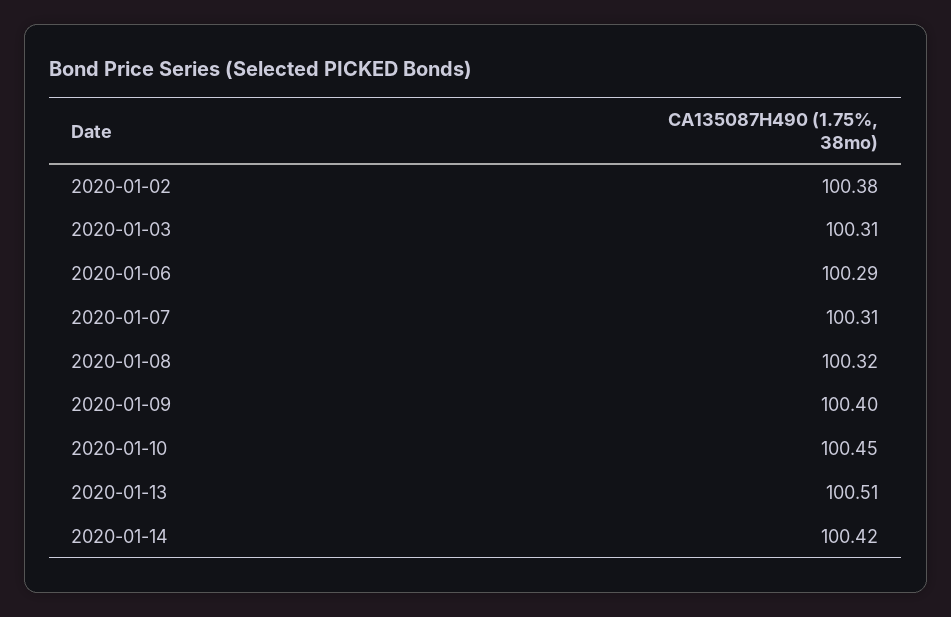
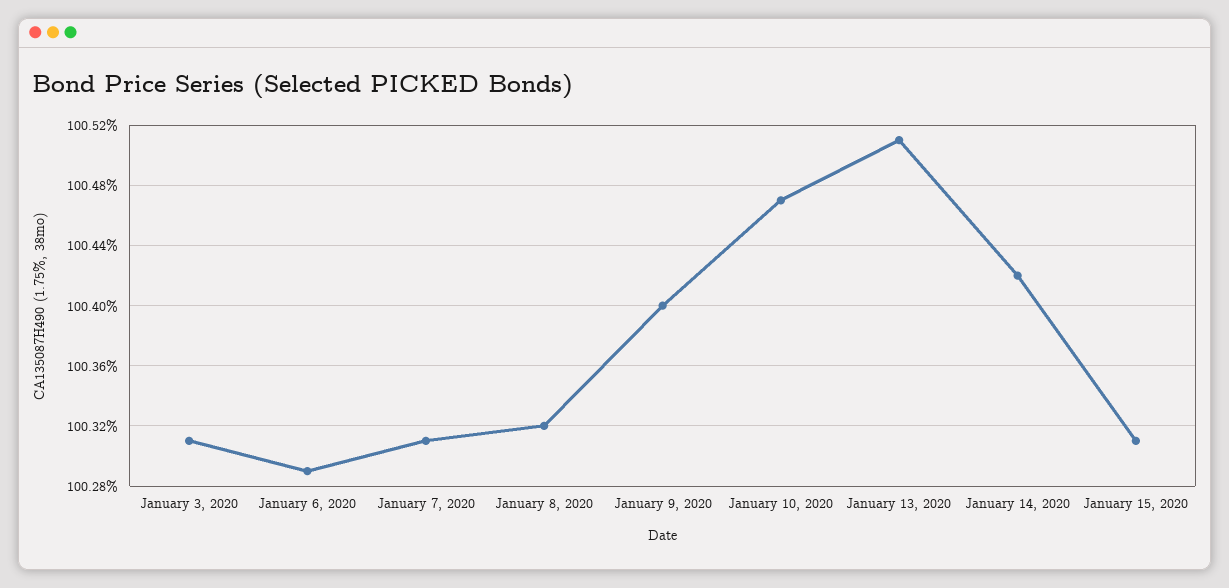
2020-01-02: 100.38 -> none
2020-01-10: 100.45 -> 100.47
January 15, 2020: none -> 100.31

